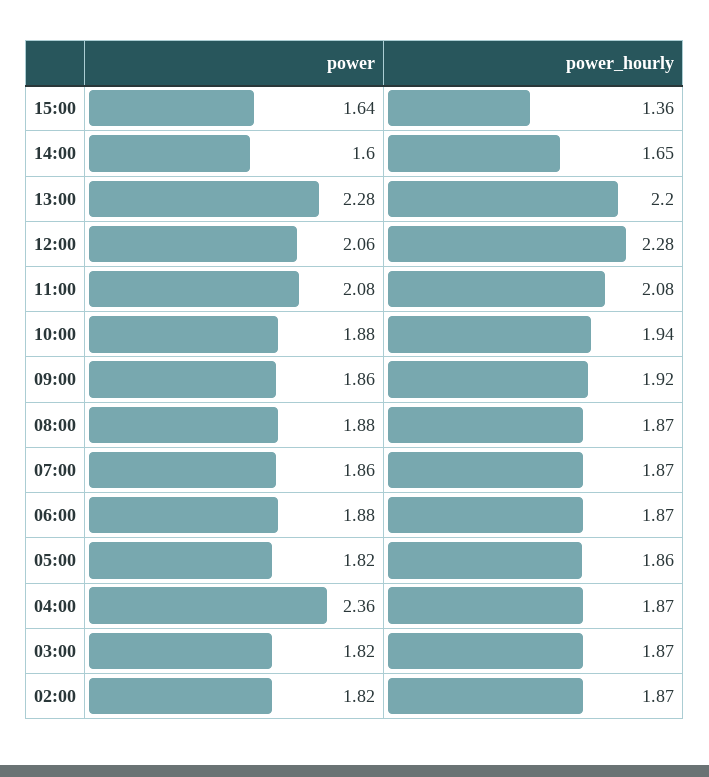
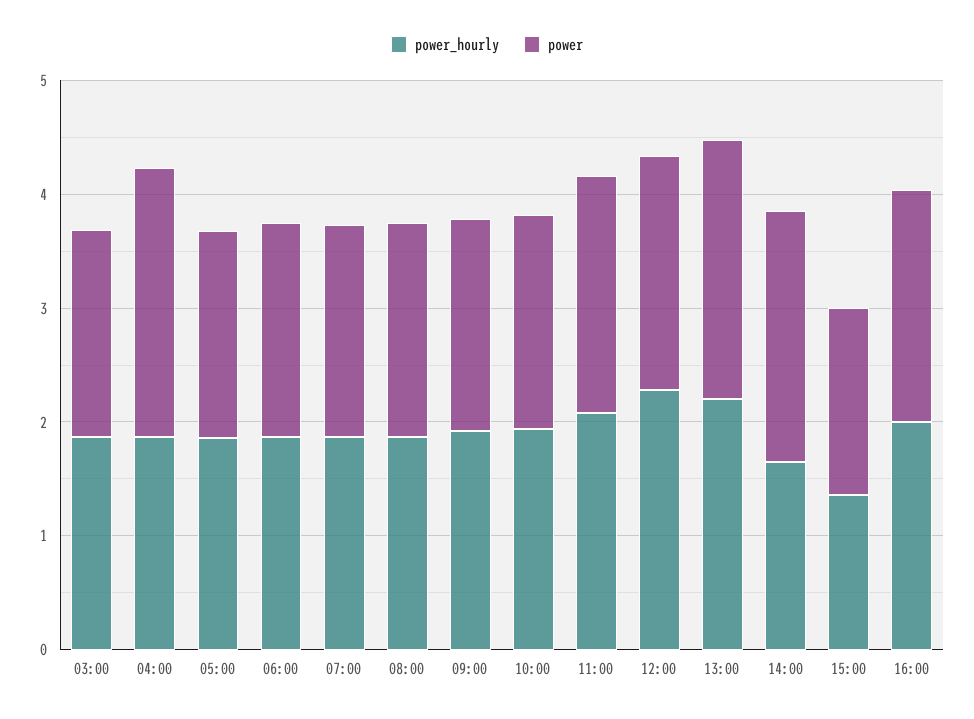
power, 14:00: 1.6 -> 2.2
power, 02:00: 1.82 -> none
power_hourly, 02:00: 1.87 -> none
power_hourly, 16:00: none -> 2
power, 16:00: none -> 2

